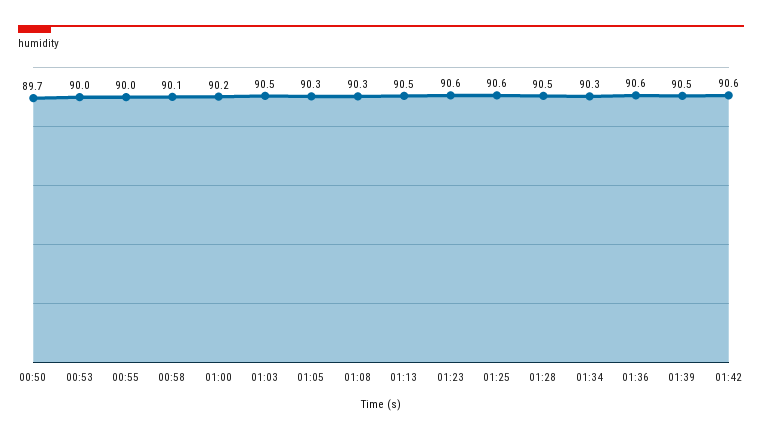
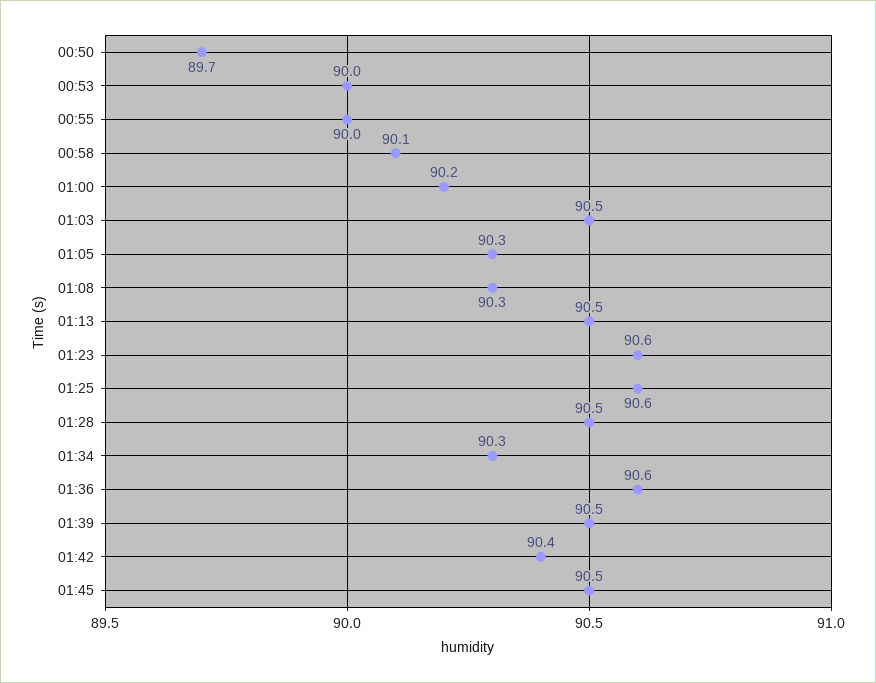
01:42: 90.6 -> 90.4
01:45: none -> 90.5

